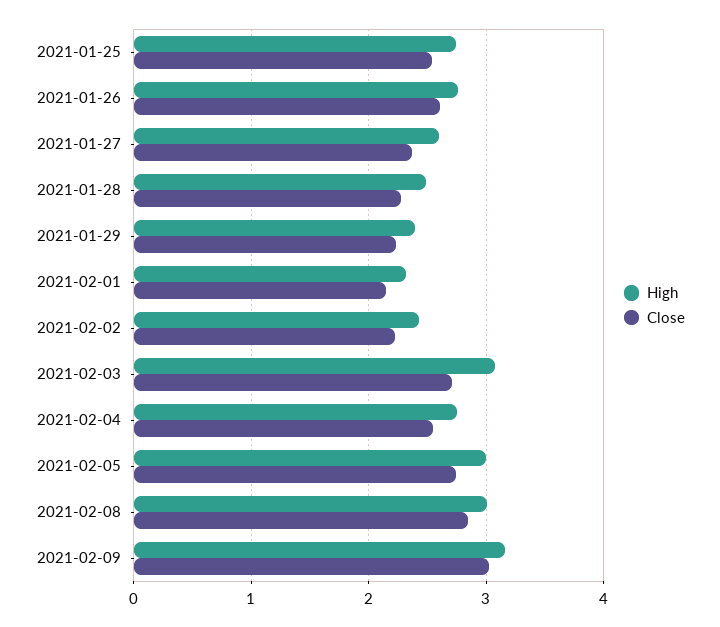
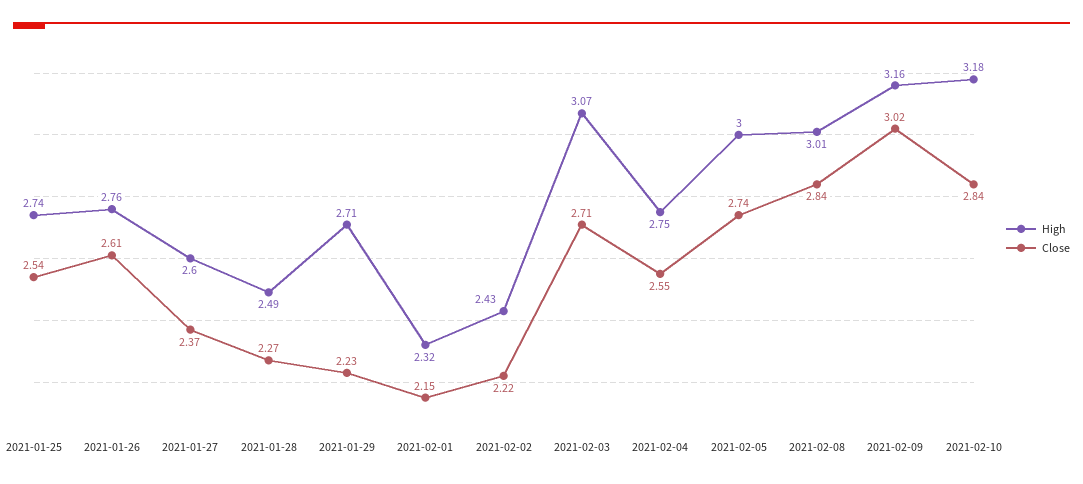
High, 2021-01-29: 2.4 -> 2.71
High, 2021-02-10: none -> 3.18
Close, 2021-02-10: none -> 2.84

